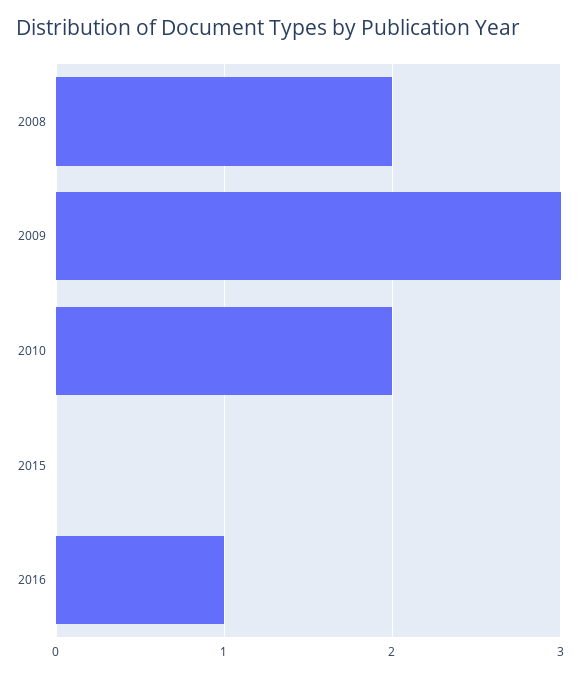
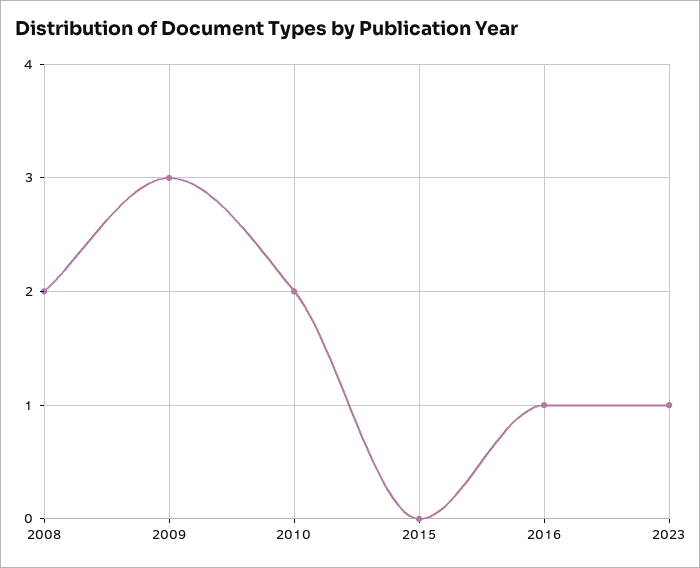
2023: none -> 1

